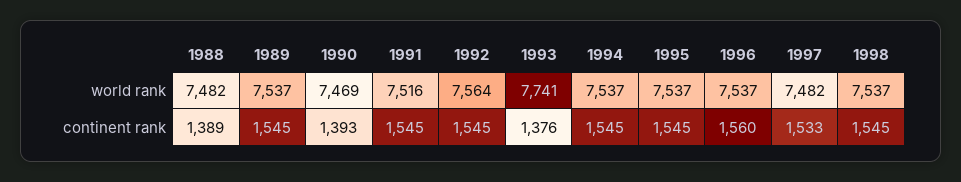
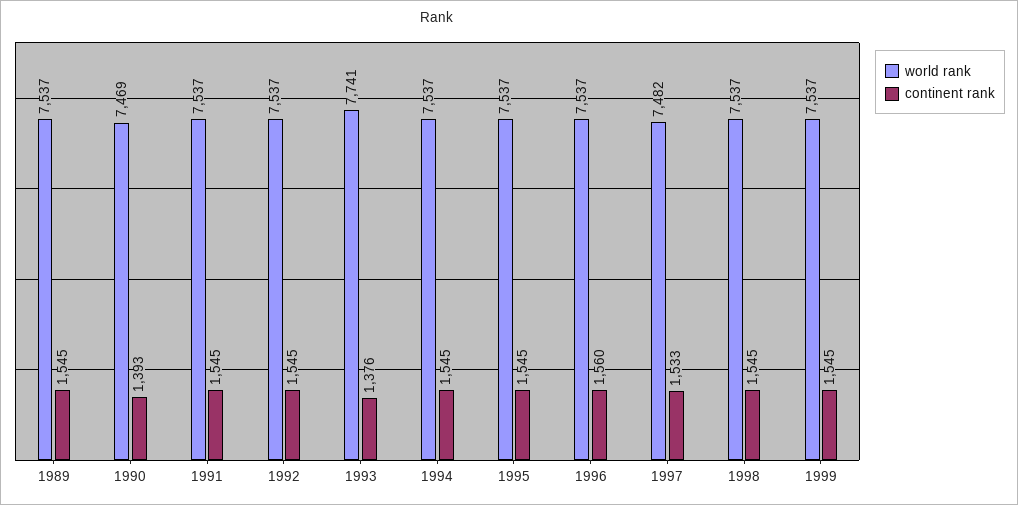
world rank, 1988: 7482 -> none
world rank, 1991: 7516 -> 7537
world rank, 1992: 7564 -> 7537
continent rank, 1988: 1389 -> none
world rank, 1999: none -> 7537
continent rank, 1999: none -> 1545

